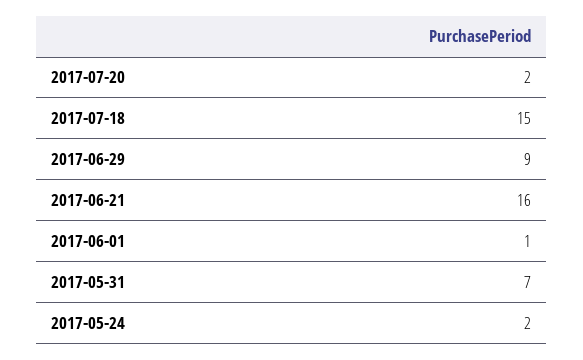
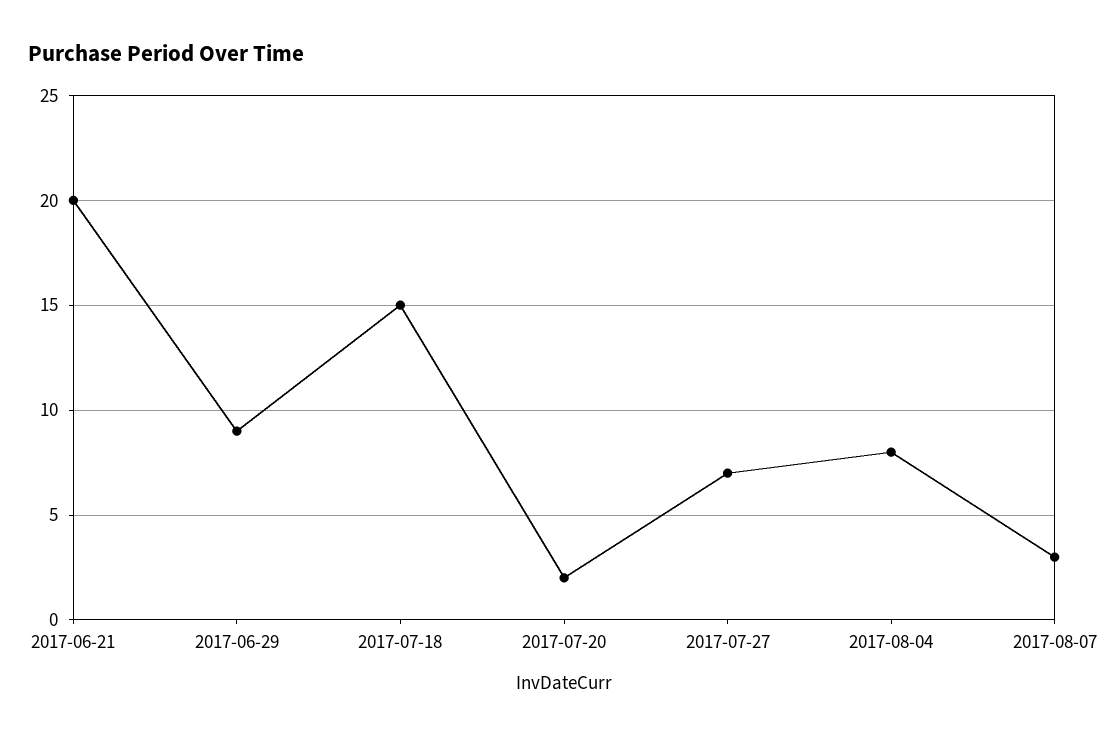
2017-06-21: 16 -> 20
2017-06-01: 1 -> none
2017-05-31: 7 -> none
2017-05-24: 2 -> none
2017-07-27: none -> 7
2017-08-04: none -> 8
2017-08-07: none -> 3

